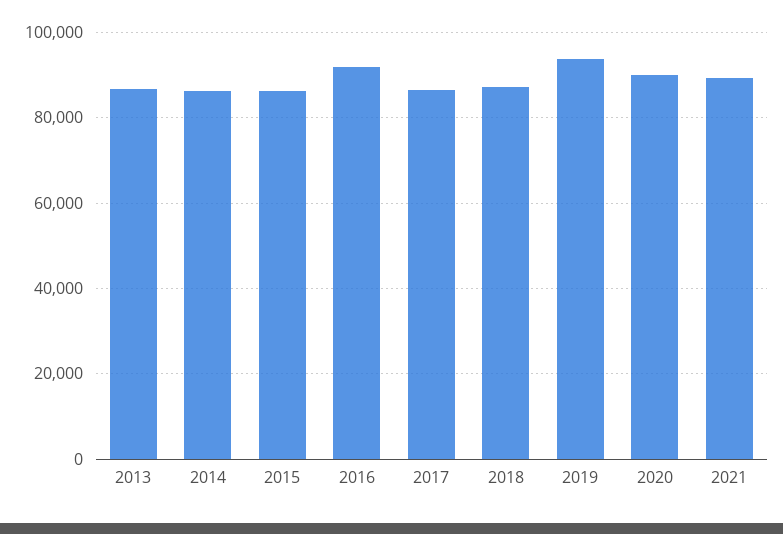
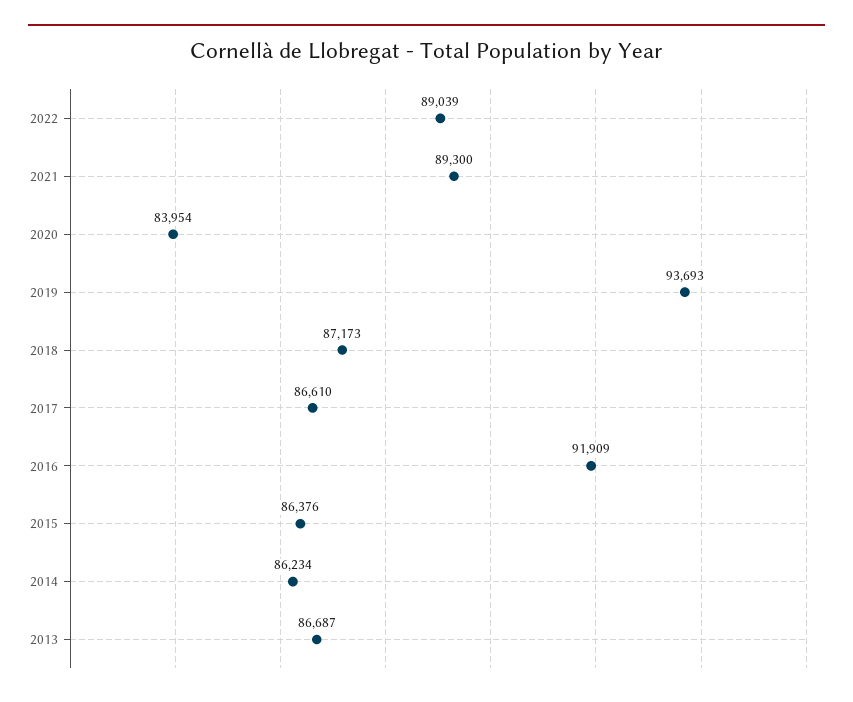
2020: 90000 -> 83954
2022: none -> 89039

